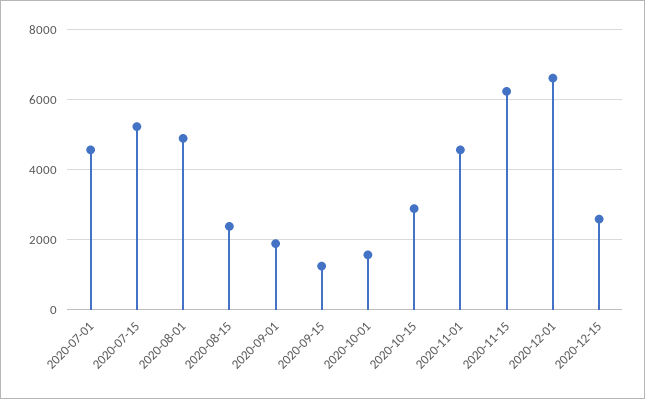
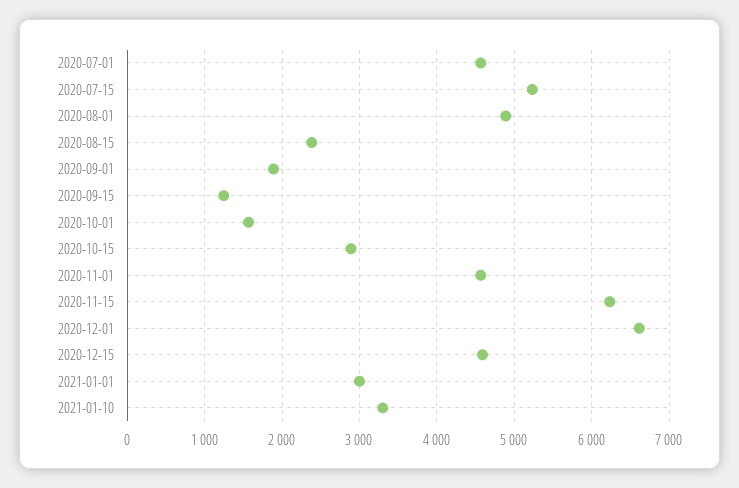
2020-12-15: 2600 -> 4600
2021-01-01: none -> 3000
2021-01-10: none -> 3300

